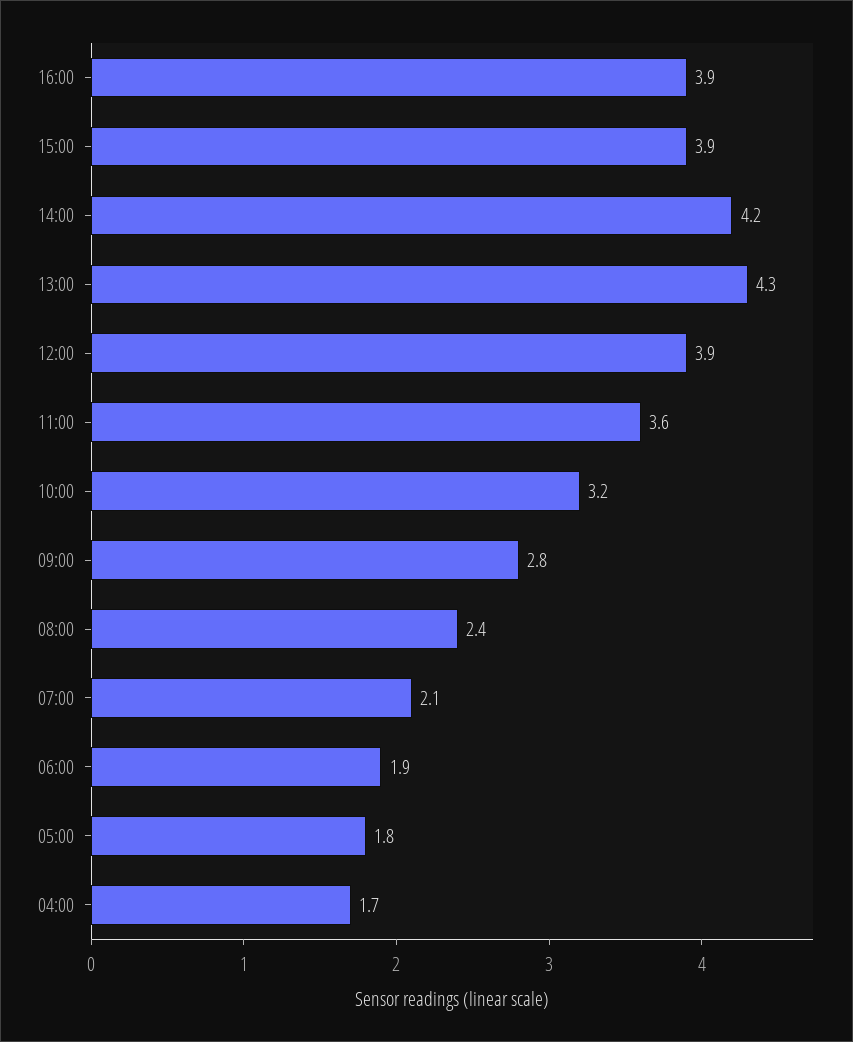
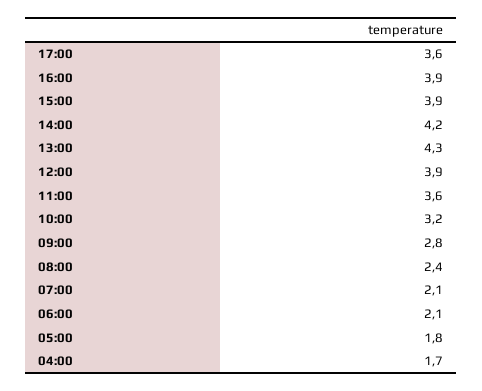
06:00: 1.9 -> 2.1
17:00: none -> 3.6

